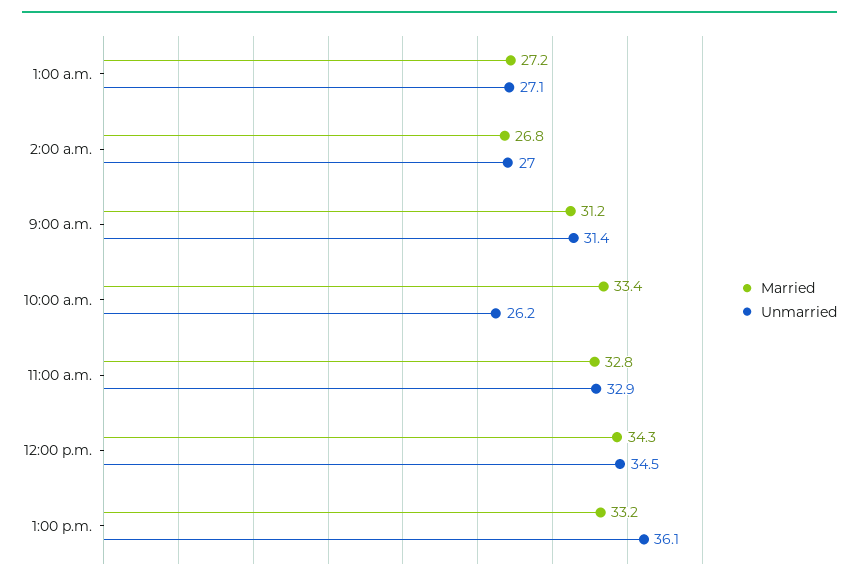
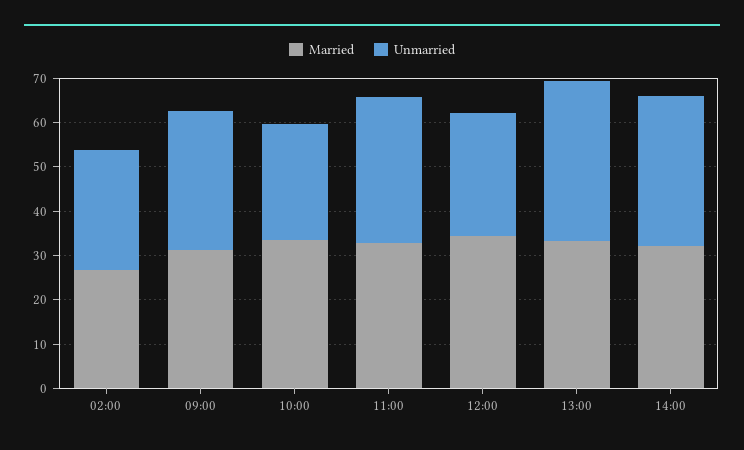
Married, 1:00 a.m.: 27.2 -> none
Unmarried, 1:00 a.m.: 27.1 -> none
Unmarried, 12:00 p.m.: 34.5 -> 28
Married, 14:00: none -> 32
Unmarried, 14:00: none -> 34

